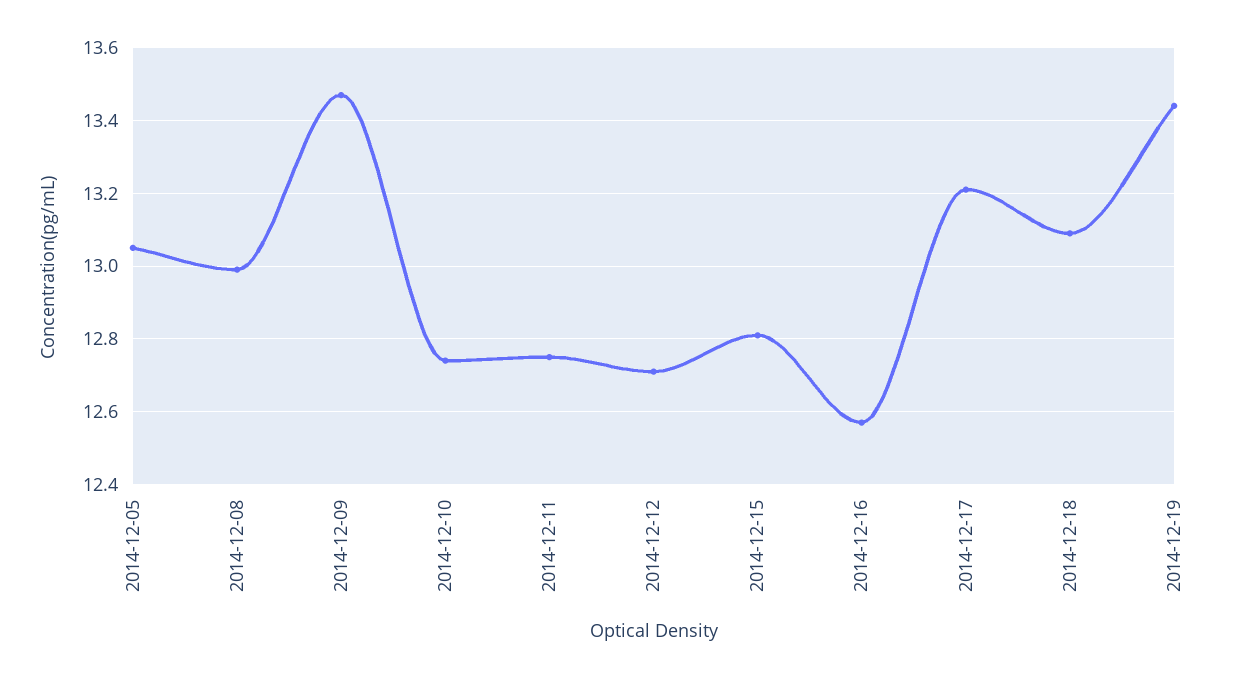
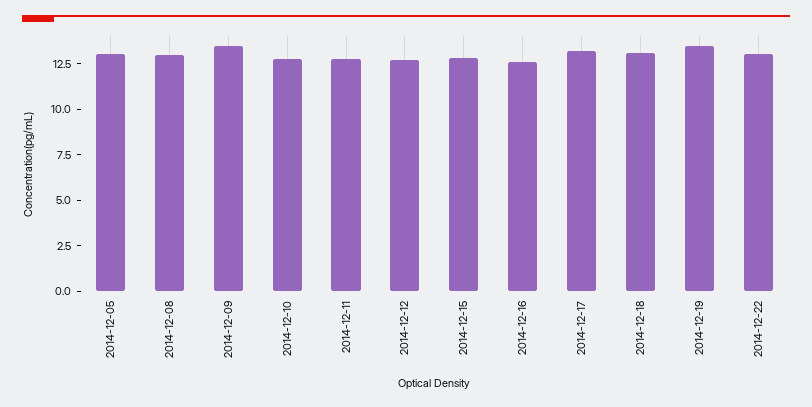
2014-12-22: none -> 13

